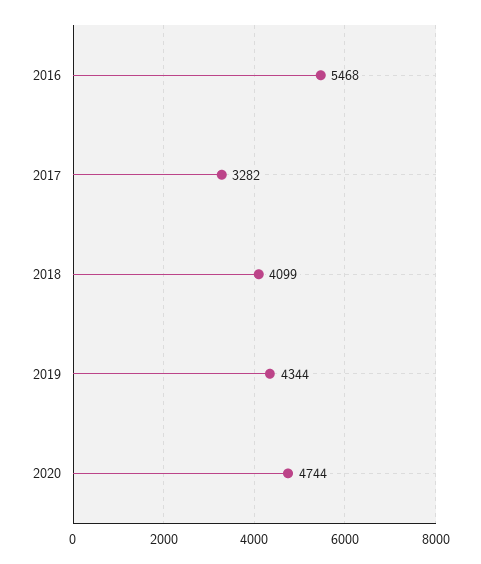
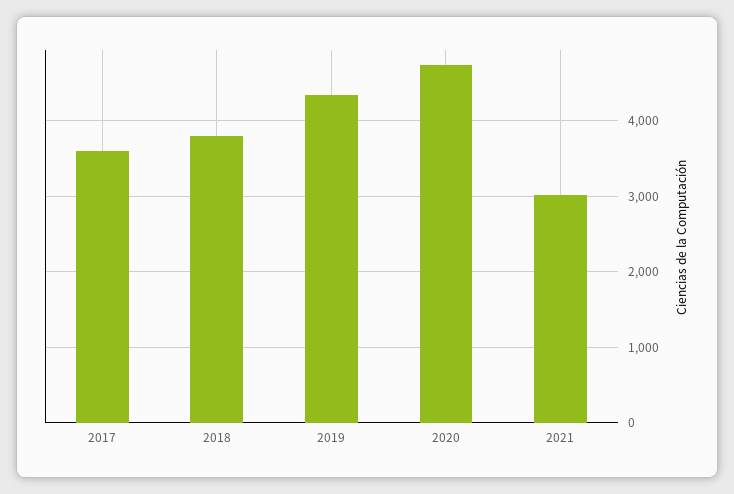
2016: 5468 -> none
2017: 3282 -> 3600
2018: 4099 -> 3800
2021: none -> 3000

